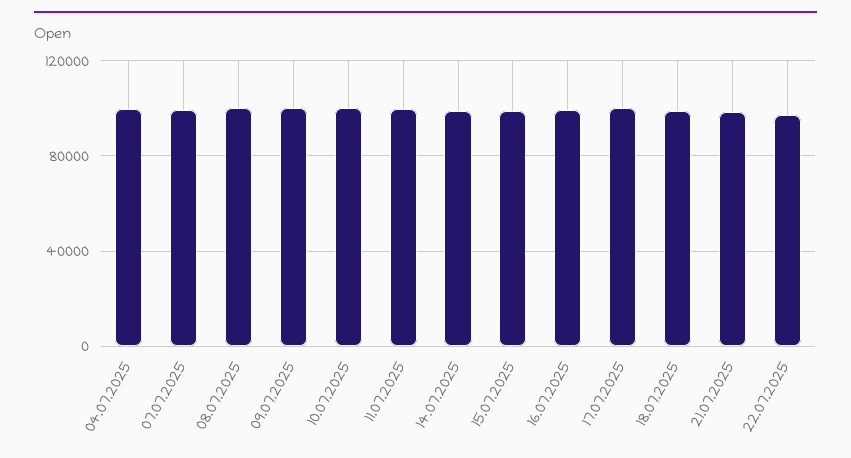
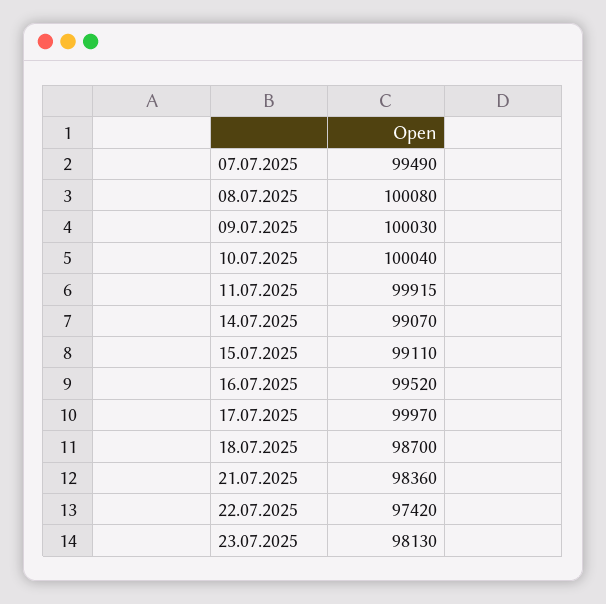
04.07.2025: 100000 -> none
23.07.2025: none -> 98130

